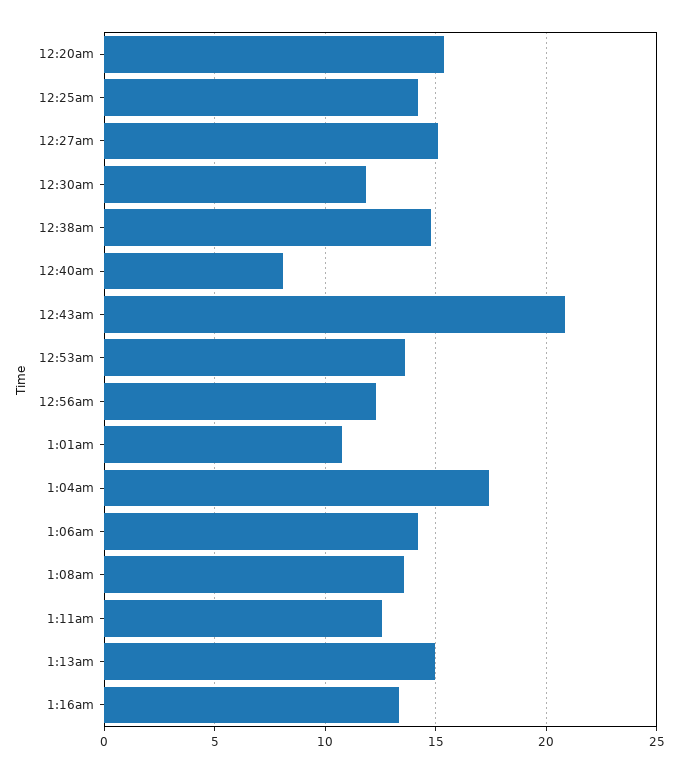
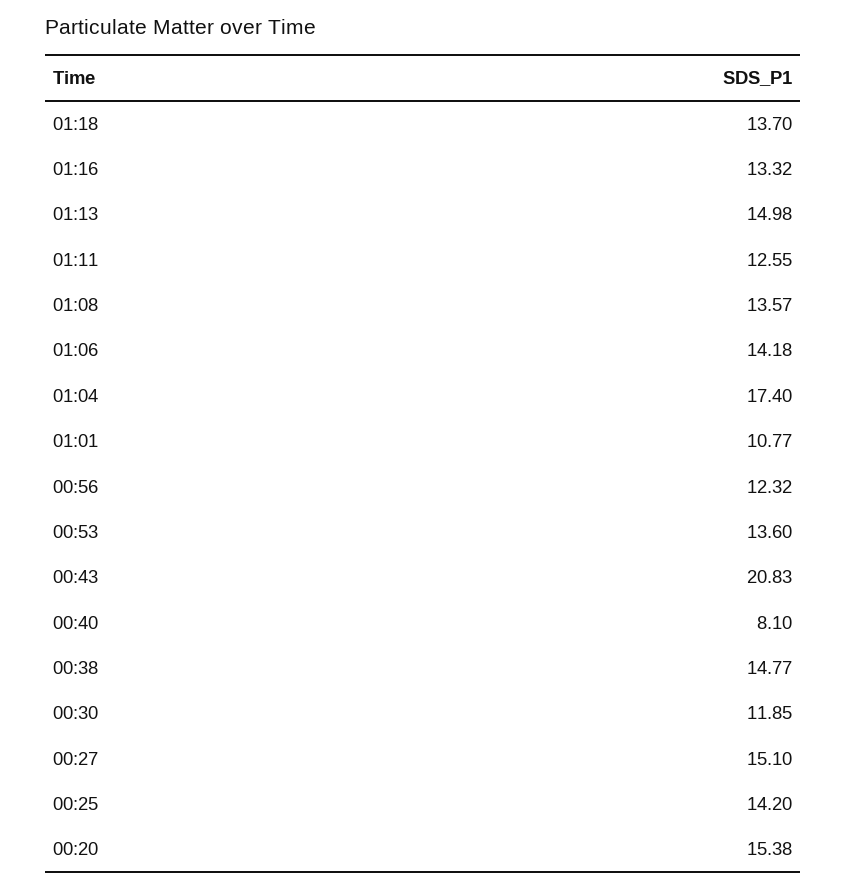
01:18: none -> 13.7

